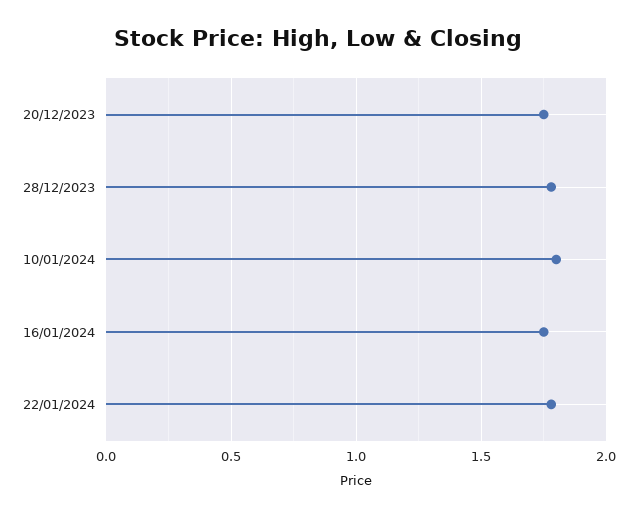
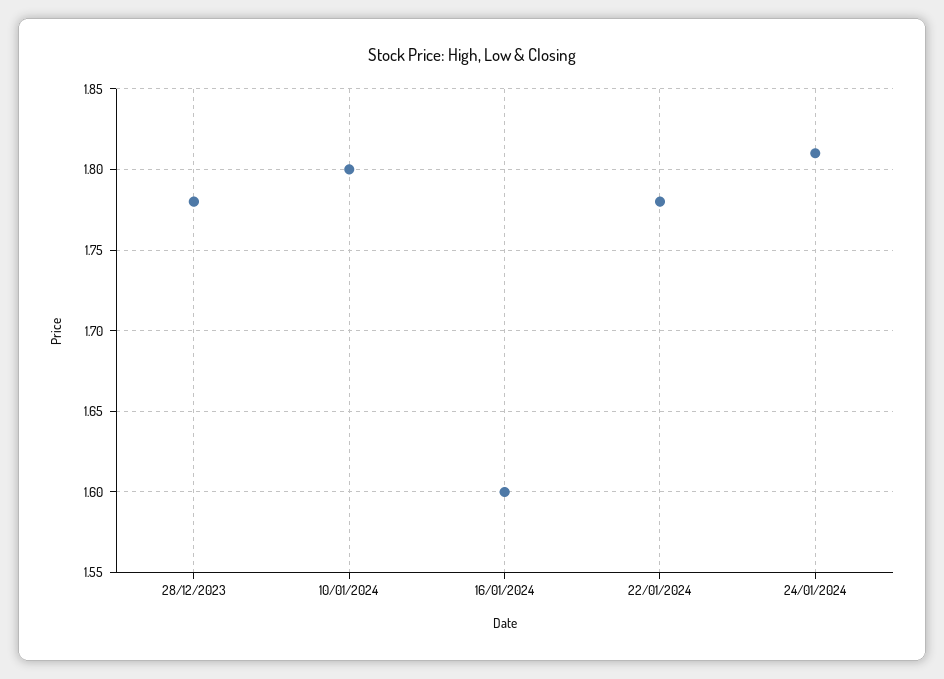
20/12/2023: 1.75 -> none
16/01/2024: 1.75 -> 1.6
24/01/2024: none -> 1.81

